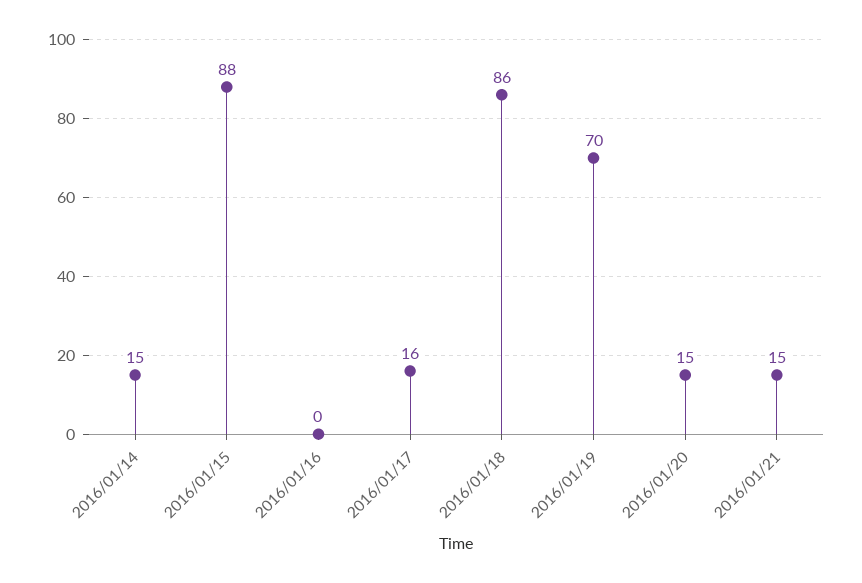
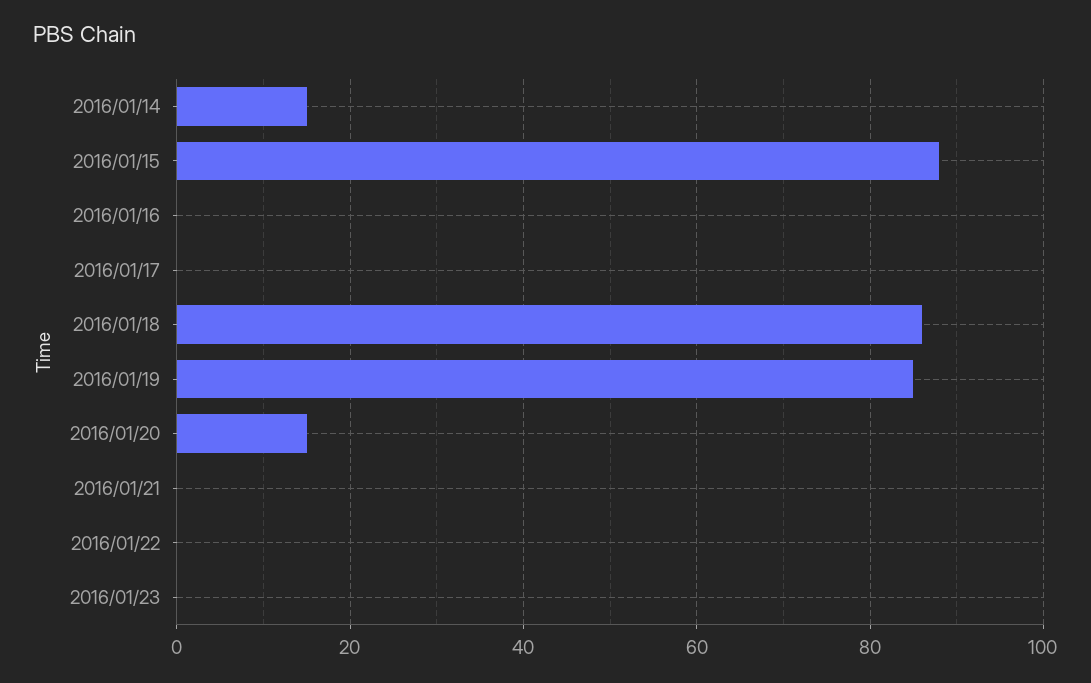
2016/01/17: 16 -> 0
2016/01/19: 70 -> 85
2016/01/21: 15 -> 0
2016/01/22: none -> 0
2016/01/23: none -> 0

